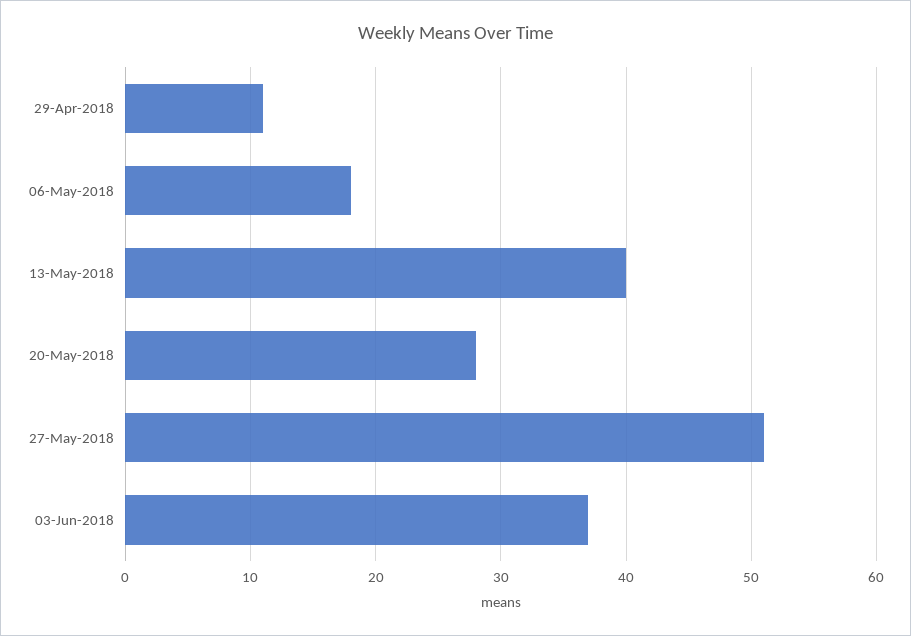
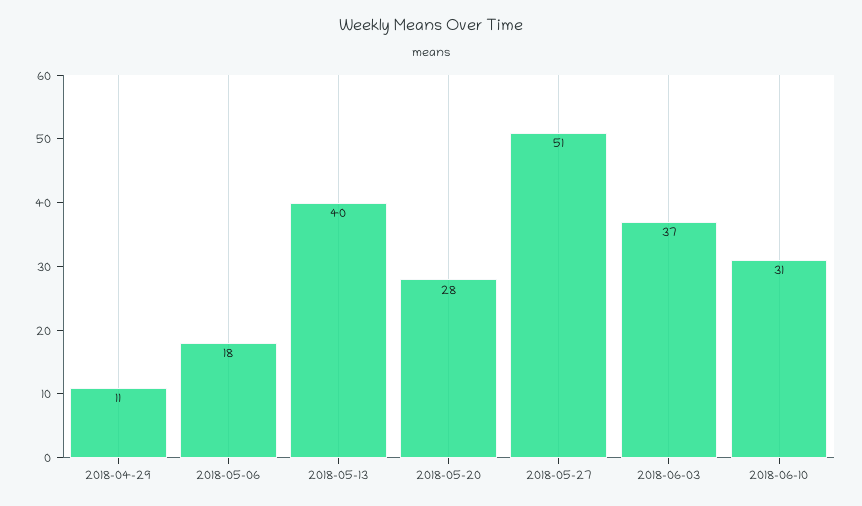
2018-06-10: none -> 31

